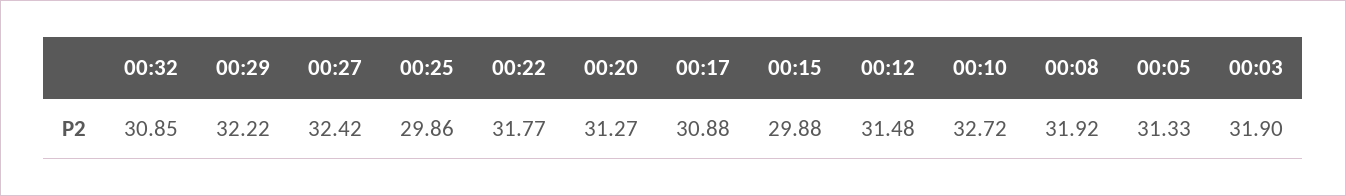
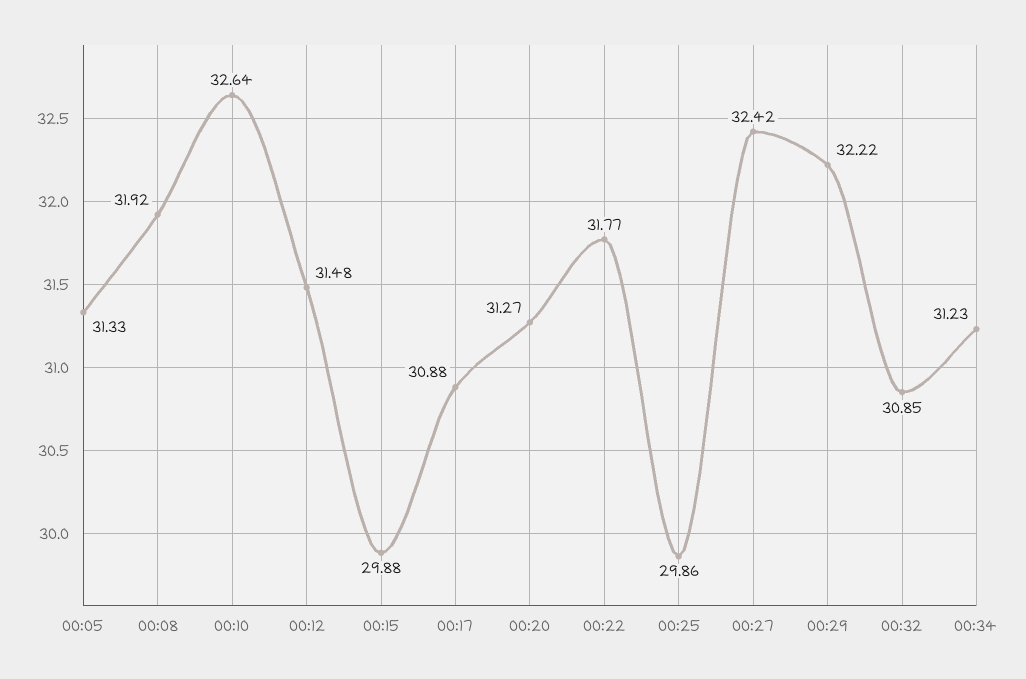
00:10: 32.72 -> 32.64
00:03: 31.9 -> none
00:34: none -> 31.23

